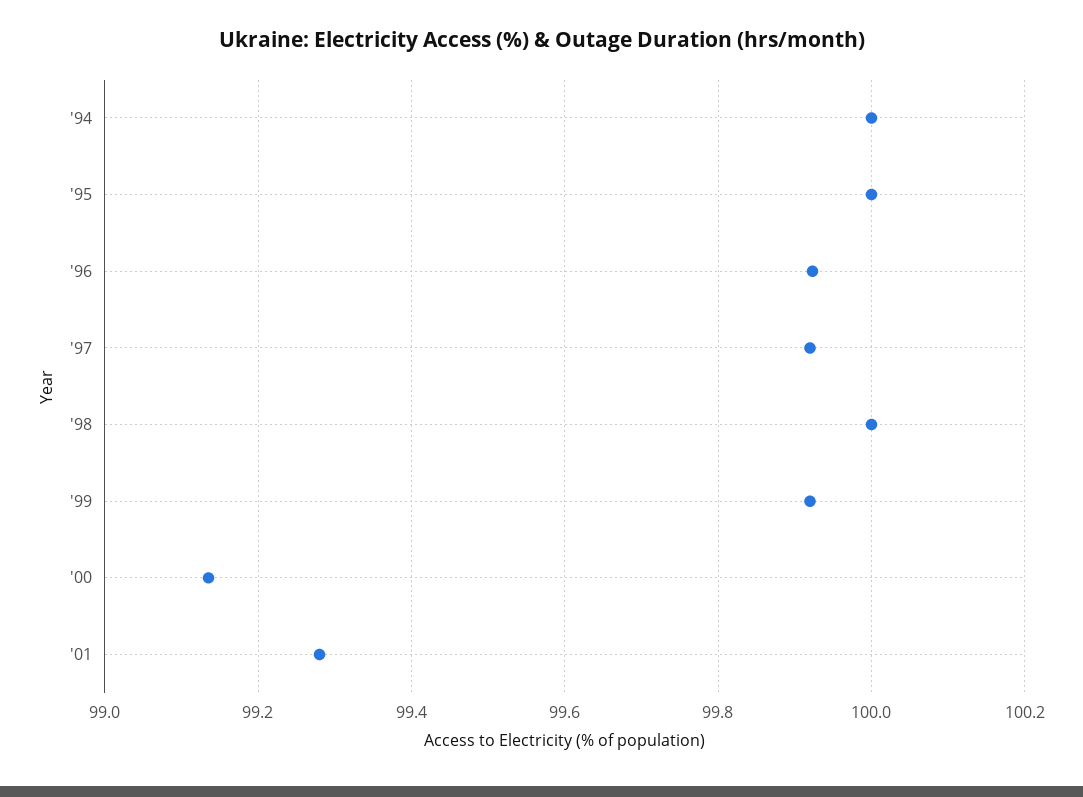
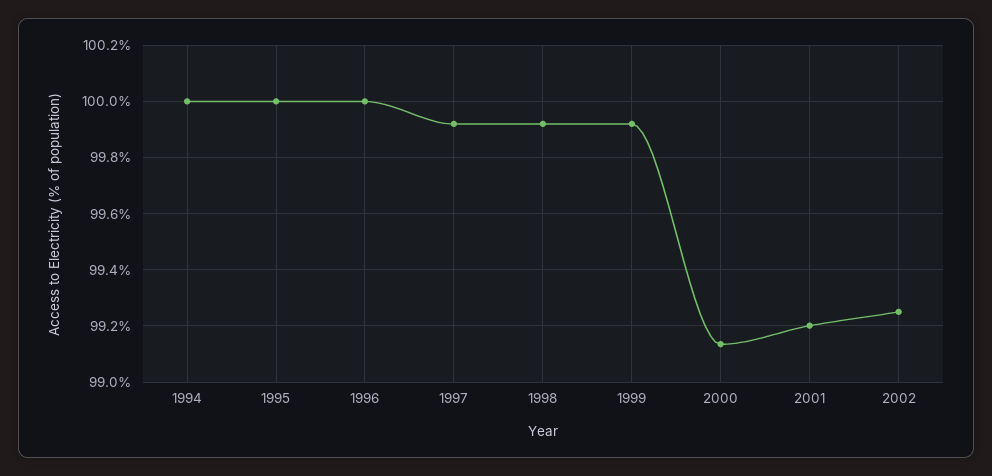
'96: 99.92 -> 100
'98: 100 -> 99.925
'01: 99.28 -> 99.2
2002: none -> 99.25

